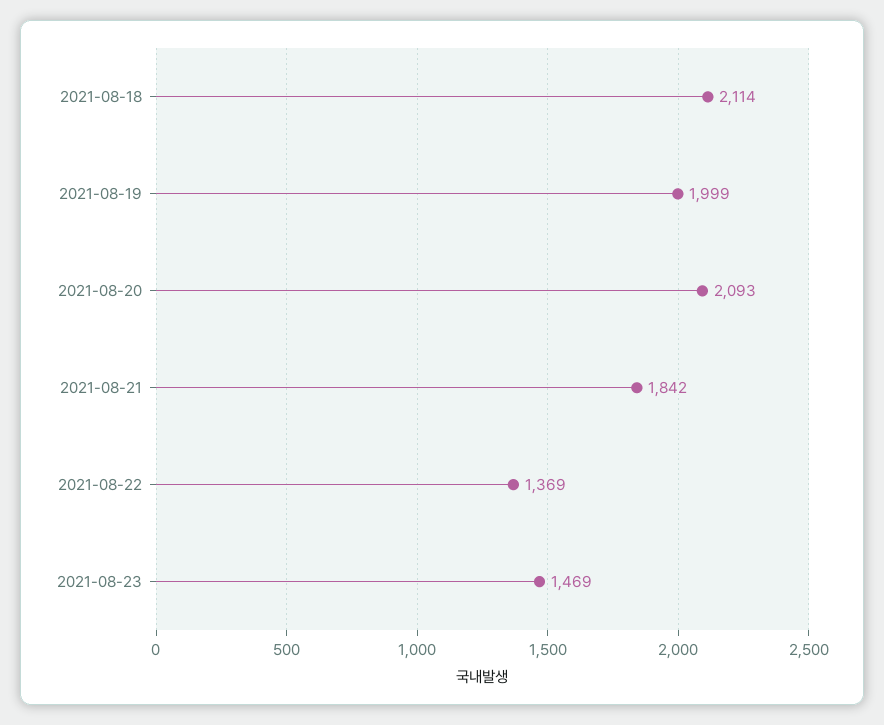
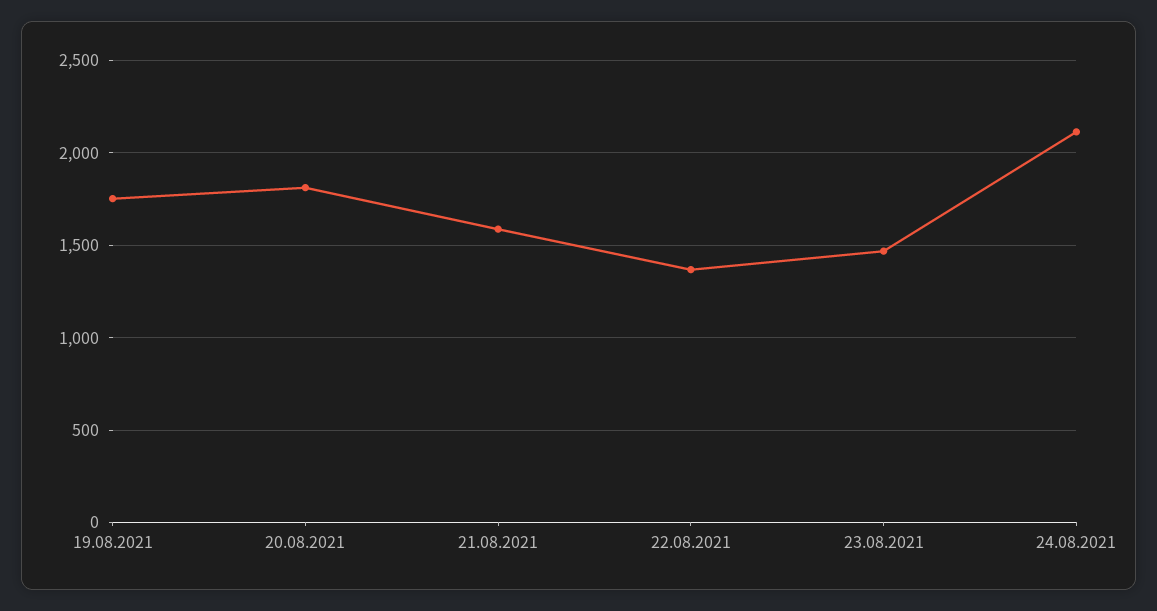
2021-08-18: 2114 -> none
2021-08-19: 1999 -> 1750
2021-08-20: 2093 -> 1800
2021-08-21: 1842 -> 1600
24.08.2021: none -> 2100

